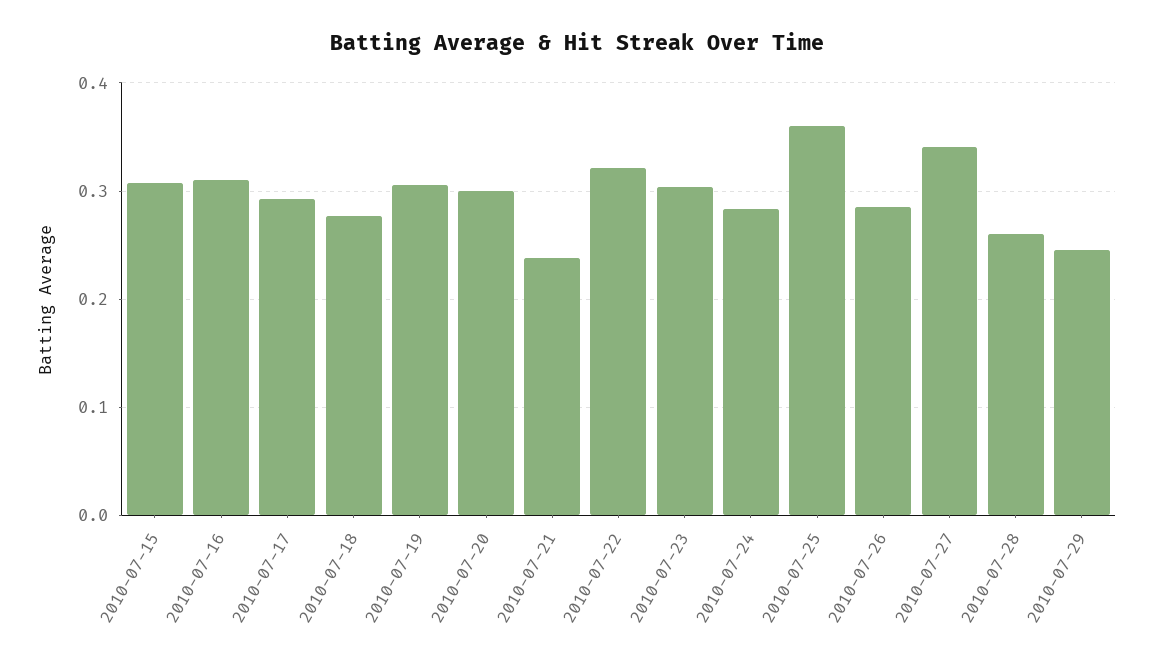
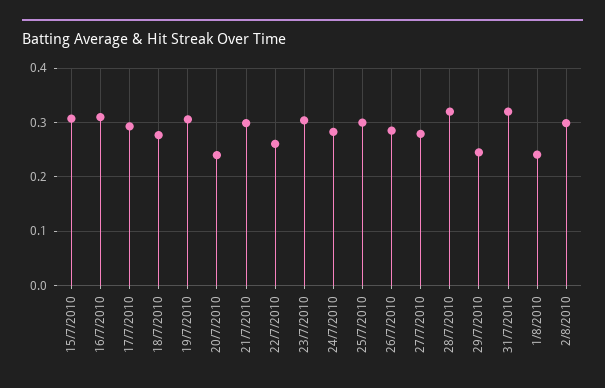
2010-07-20: 0.3 -> 0.24
2010-07-21: 0.24 -> 0.3
2010-07-22: 0.32 -> 0.26
2010-07-25: 0.36 -> 0.3
2010-07-27: 0.34 -> 0.28
2010-07-28: 0.26 -> 0.32
31/7/2010: none -> 0.32
1/8/2010: none -> 0.24
2/8/2010: none -> 0.3

